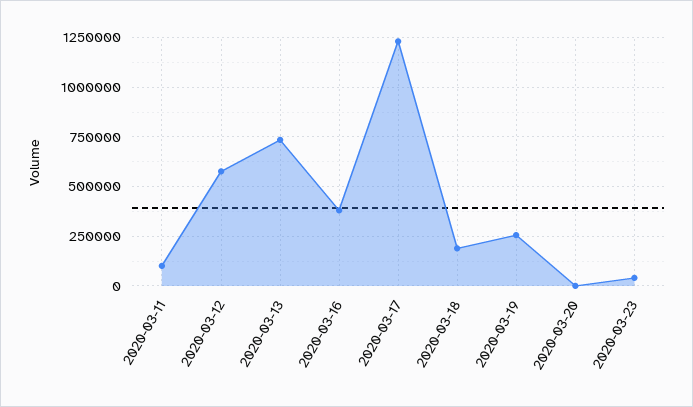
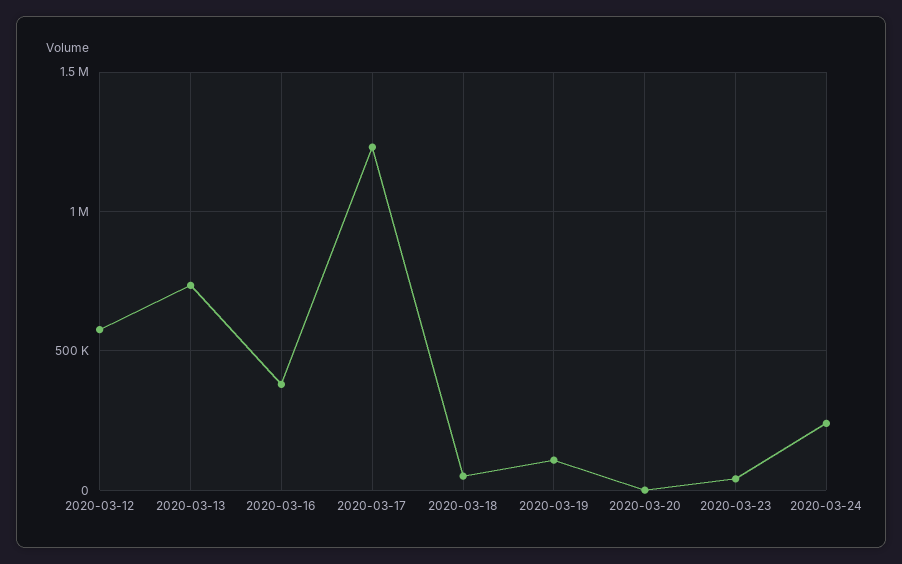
2020-03-11: 100000 -> none
2020-03-18: 200000 -> 50000
2020-03-19: 250000 -> 100000
2020-03-24: none -> 250000

